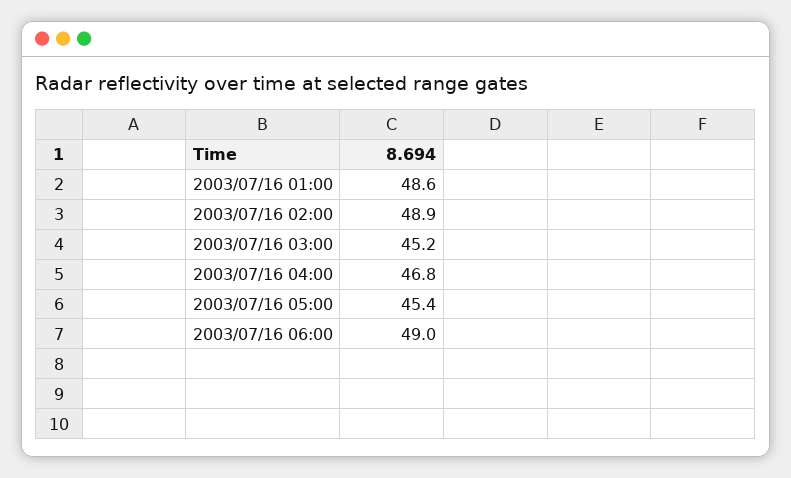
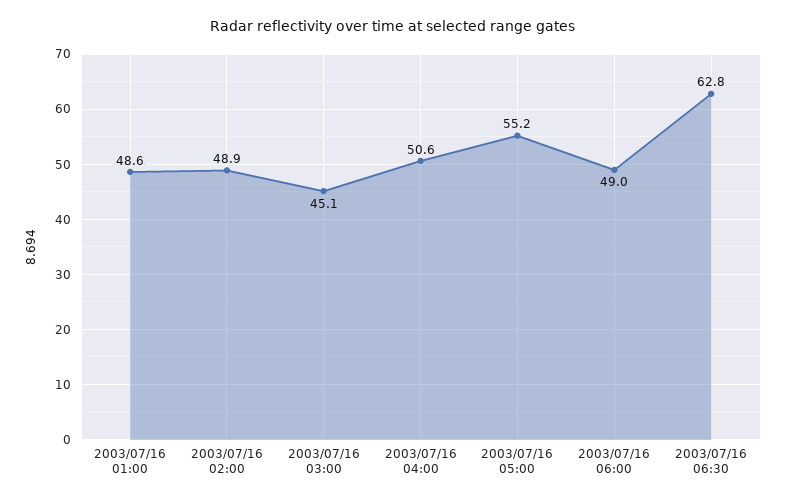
2003/07/16 03:00: 45.2 -> 45.1
2003/07/16 04:00: 46.8 -> 50.6
2003/07/16 05:00: 45.4 -> 55.2
2003/07/16 06:30: none -> 62.8

